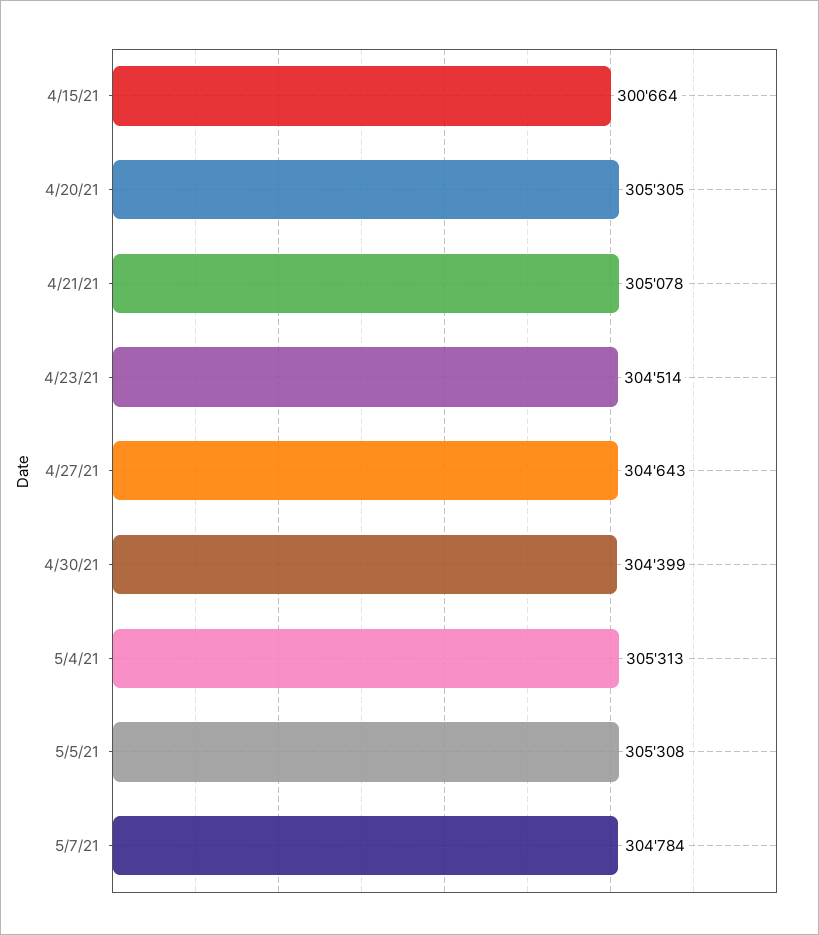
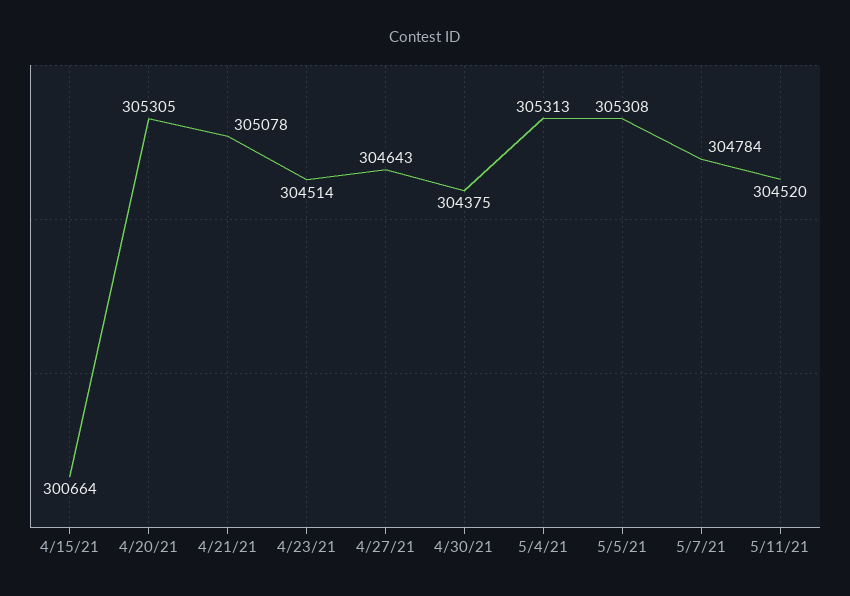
4/30/21: 304399 -> 304375
5/11/21: none -> 304520

